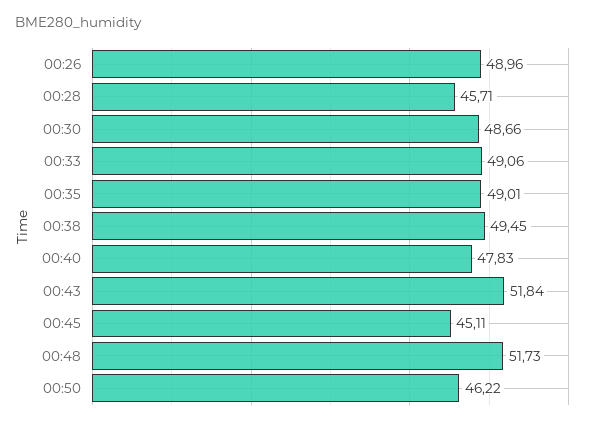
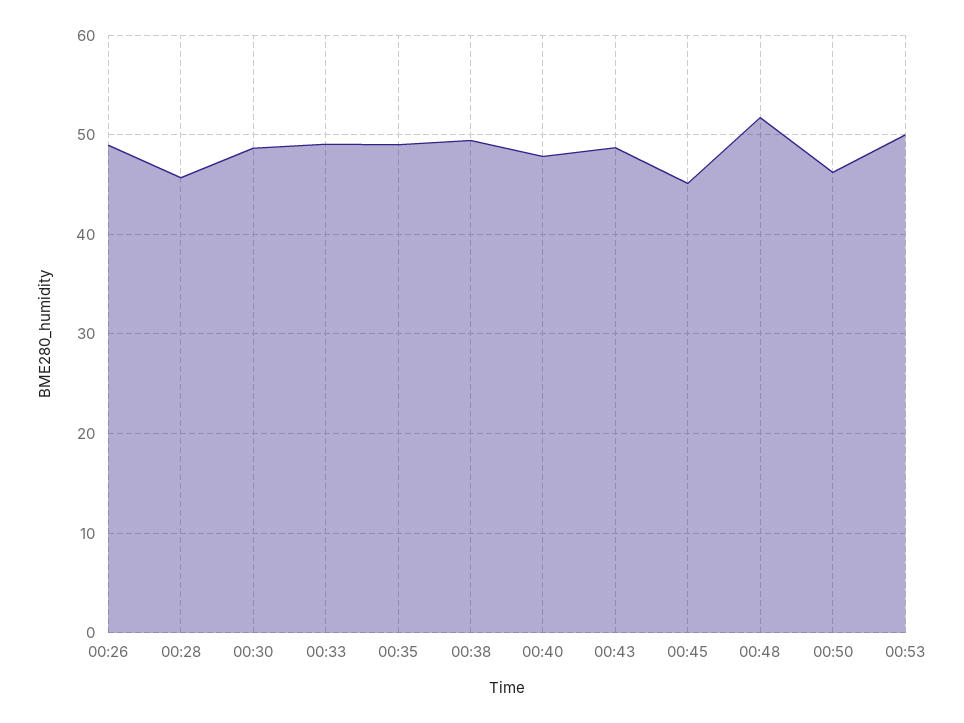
00:43: 51.84 -> 49
00:53: none -> 50

